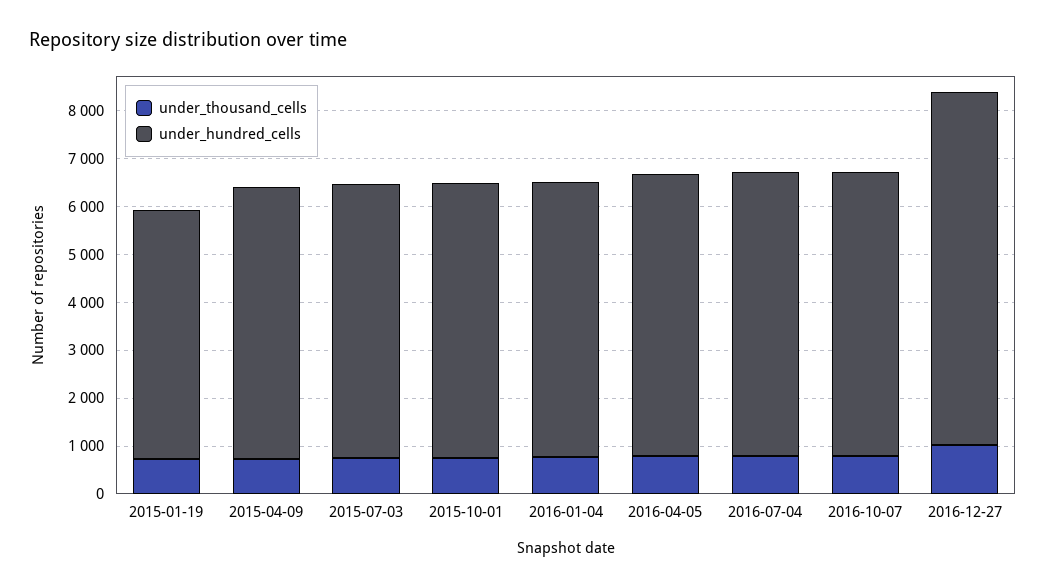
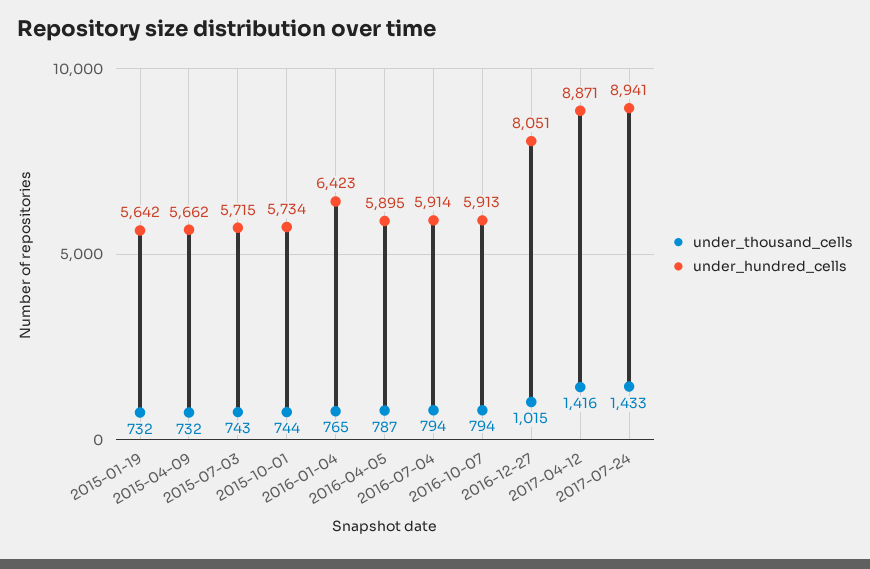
under_hundred_cells, 2015-01-19: 5200 -> 5642
under_hundred_cells, 2016-01-04: 5800 -> 6423
under_hundred_cells, 2016-12-27: 7400 -> 8051
under_thousand_cells, 2017-04-12: none -> 1416
under_hundred_cells, 2017-04-12: none -> 8871
under_thousand_cells, 2017-07-24: none -> 1433
under_hundred_cells, 2017-07-24: none -> 8941

